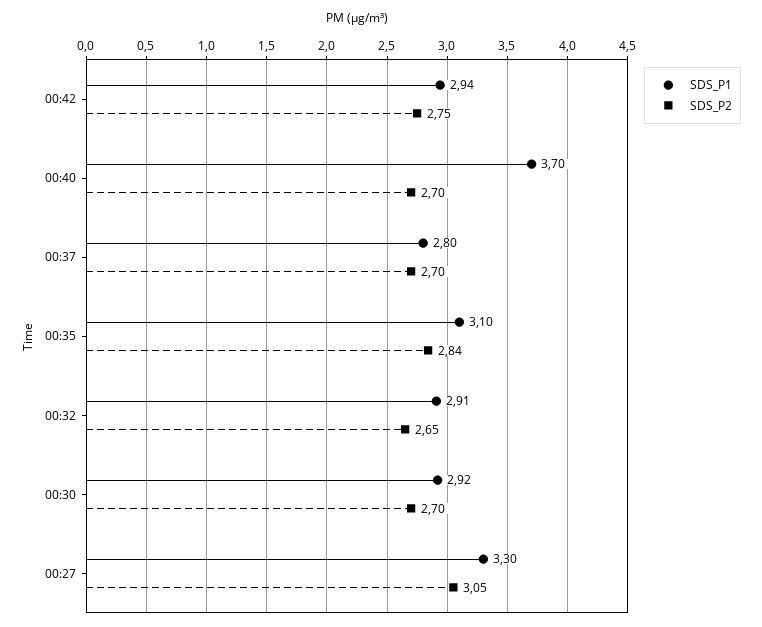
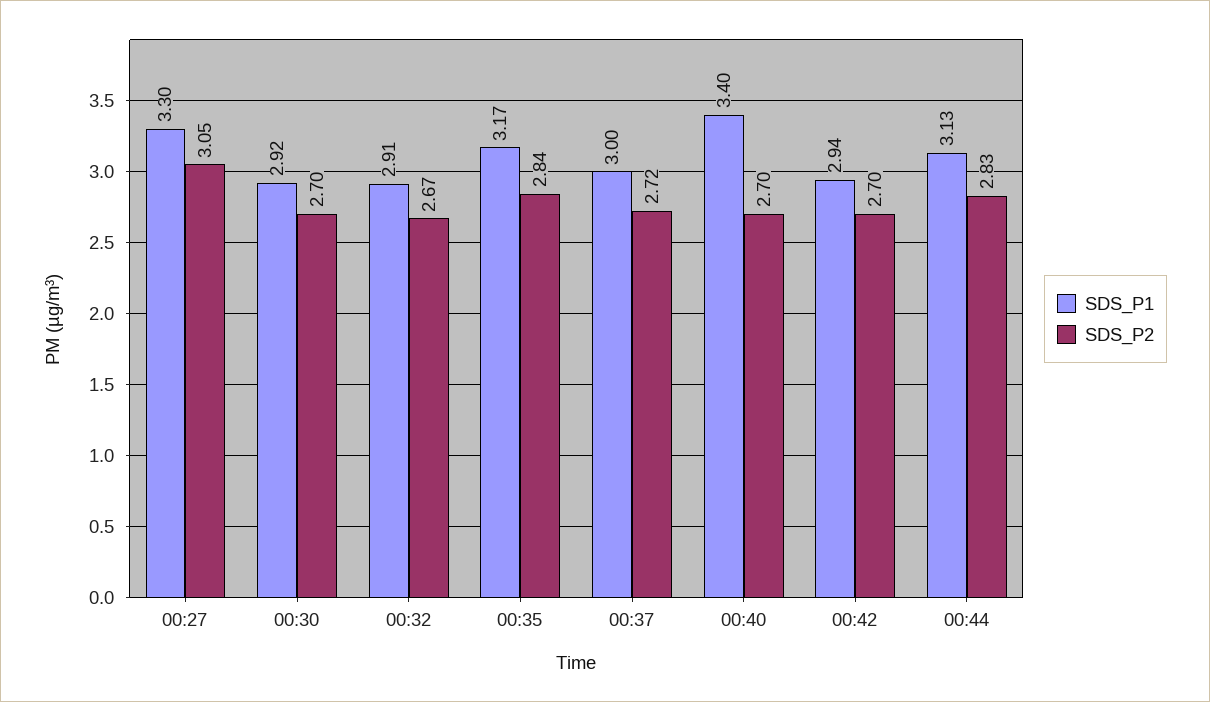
SDS_P2, 00:42: 2.75 -> 2.7
SDS_P1, 00:40: 3.7 -> 3.4
SDS_P1, 00:37: 2.8 -> 3
SDS_P2, 00:37: 2.7 -> 2.72
SDS_P1, 00:35: 3.1 -> 3.17
SDS_P2, 00:32: 2.65 -> 2.67
SDS_P1, 00:44: none -> 3.13
SDS_P2, 00:44: none -> 2.83

